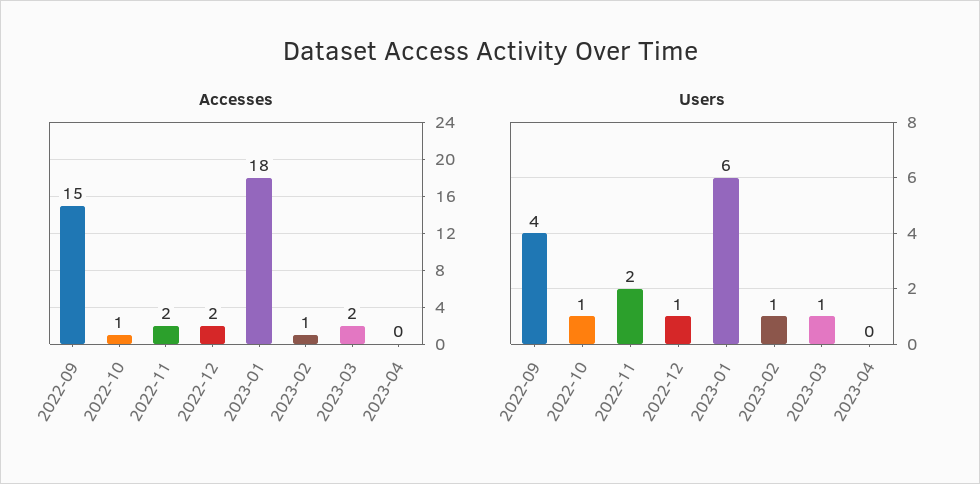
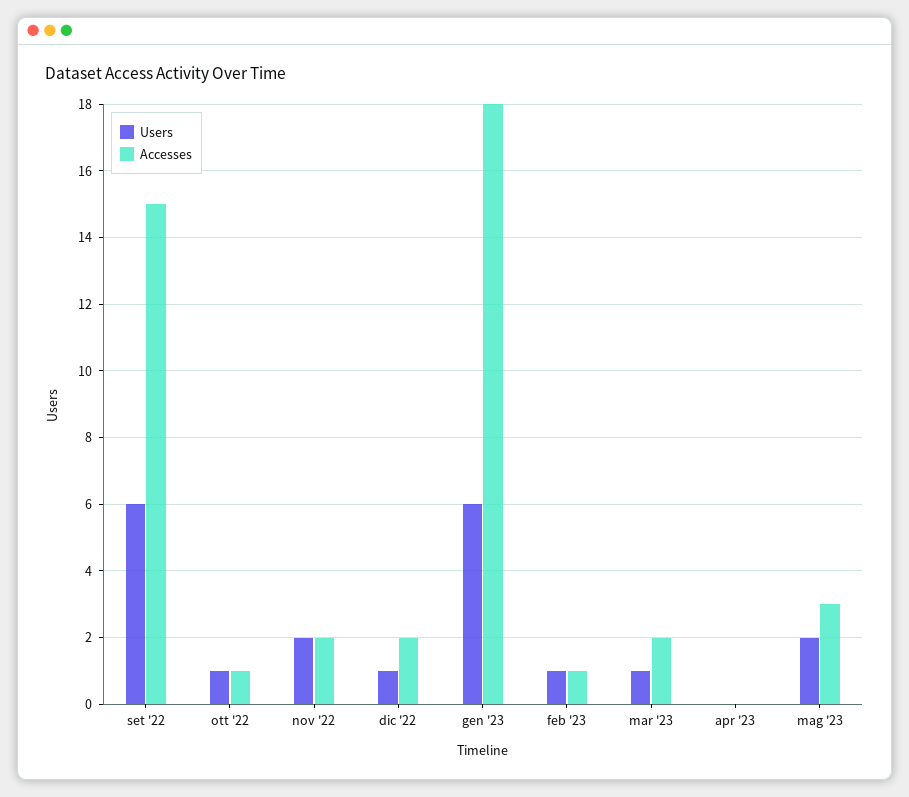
Users, 2022-09: 4 -> 6
Users, mag '23: none -> 2
Accesses, mag '23: none -> 3

